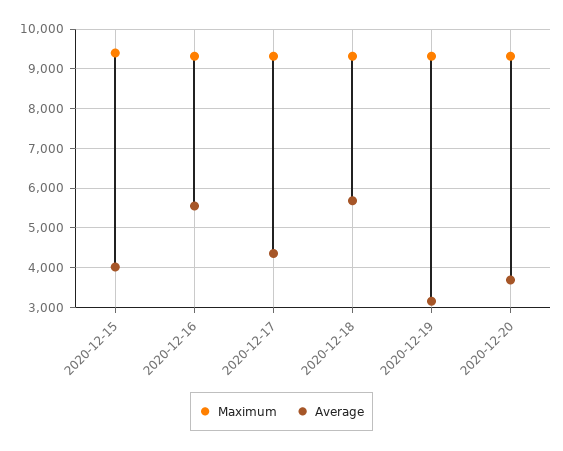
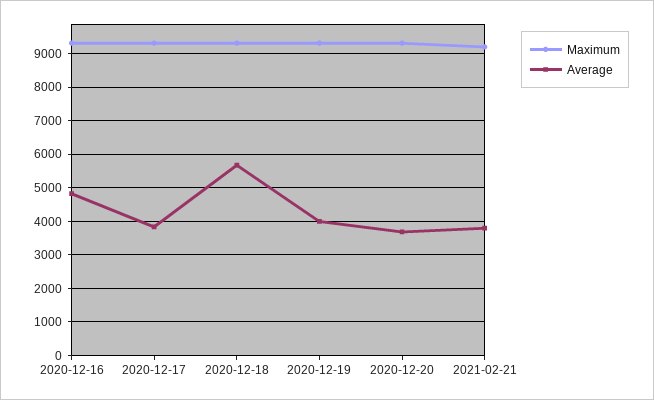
Maximum, 2020-12-15: 9400 -> none
Average, 2020-12-15: 4000 -> none
Average, 2020-12-16: 5600 -> 4800
Average, 2020-12-17: 4400 -> 3800
Average, 2020-12-19: 3200 -> 4000
Maximum, 2021-02-21: none -> 9200
Average, 2021-02-21: none -> 3800

